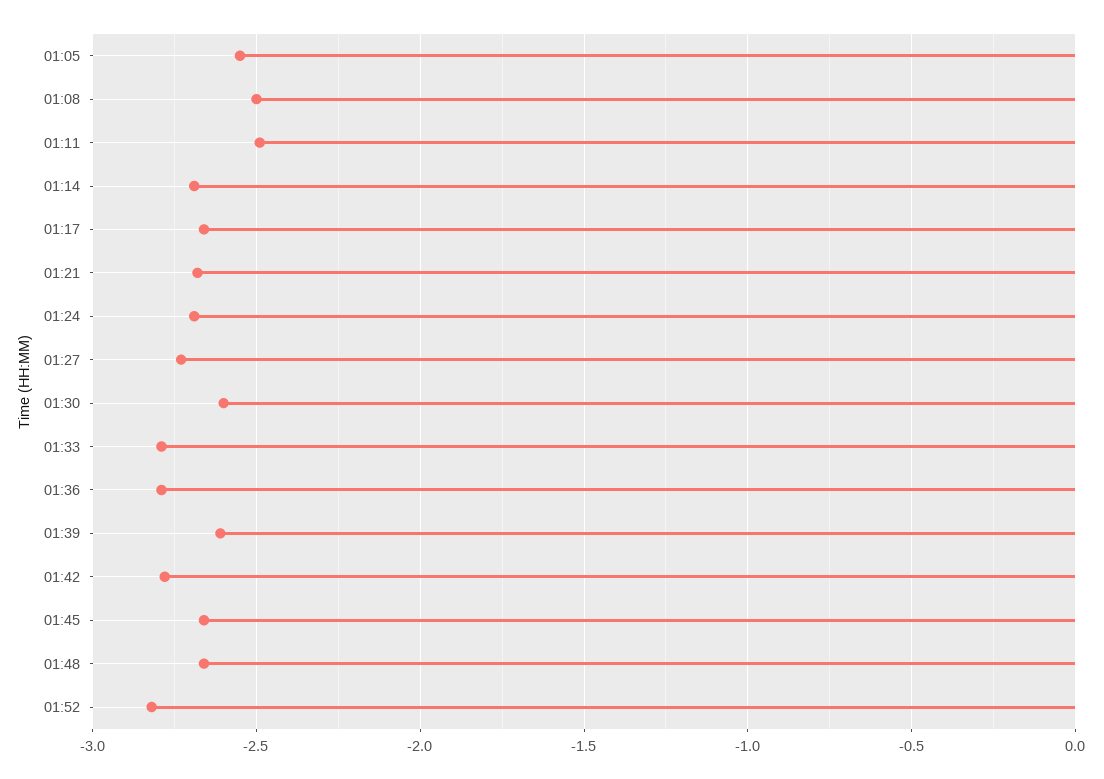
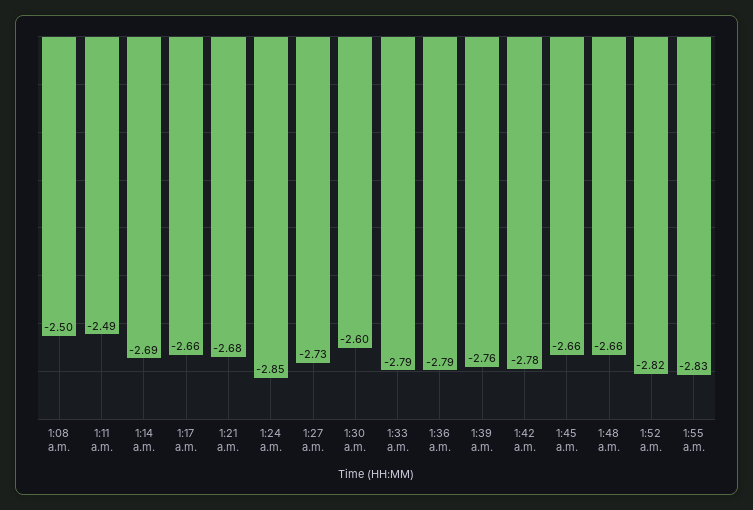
01:05: -2.55 -> none
01:24: -2.7 -> -2.85
01:39: -2.6 -> -2.76
1:55 a.m.: none -> -2.83

